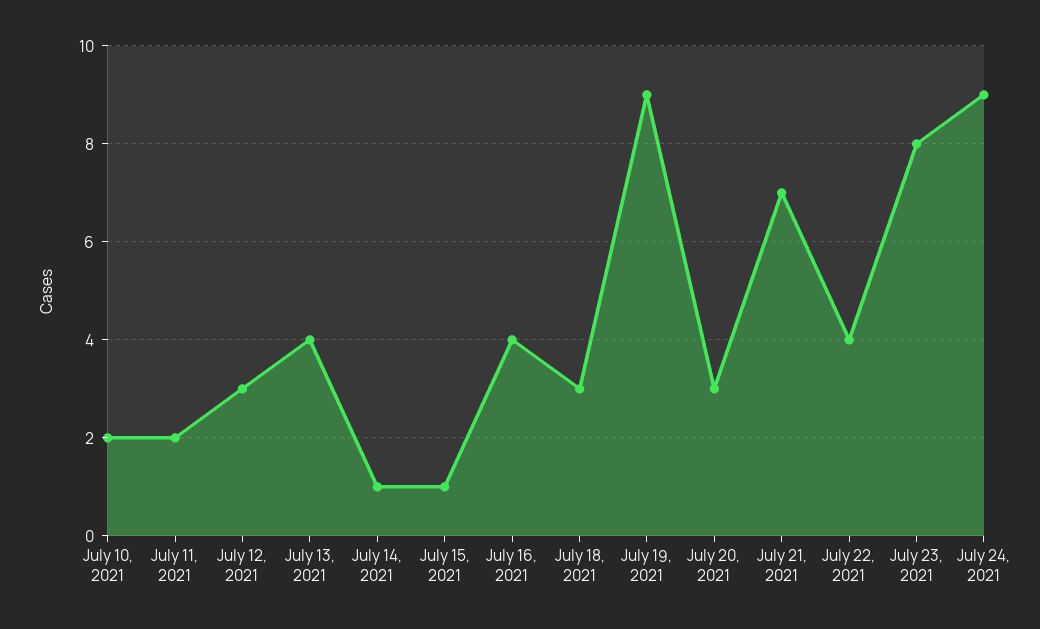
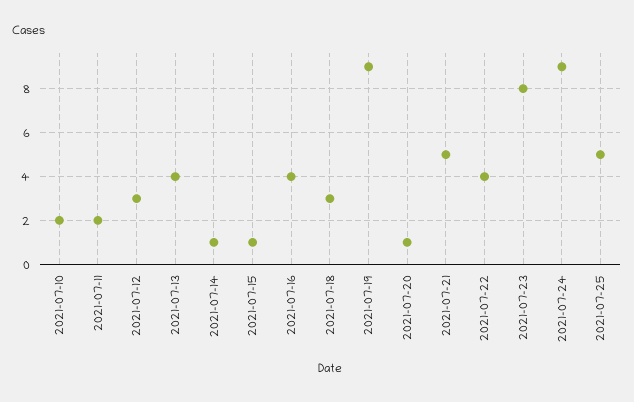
July 20, 2021: 3 -> 1
July 21, 2021: 7 -> 5
2021-07-25: none -> 5

